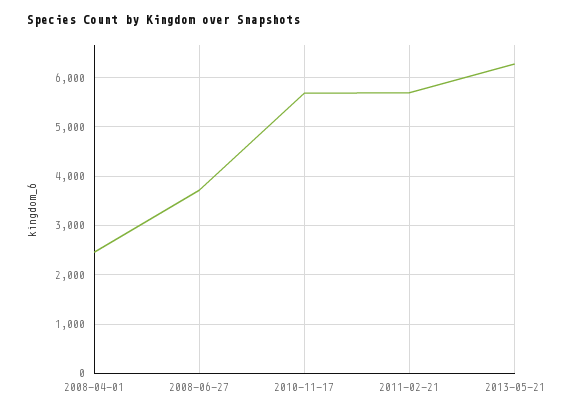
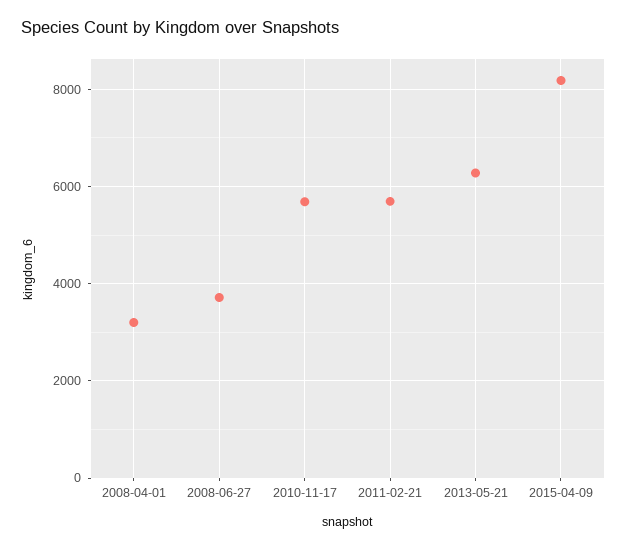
2008-04-01: 2400 -> 3200
2015-04-09: none -> 8200

